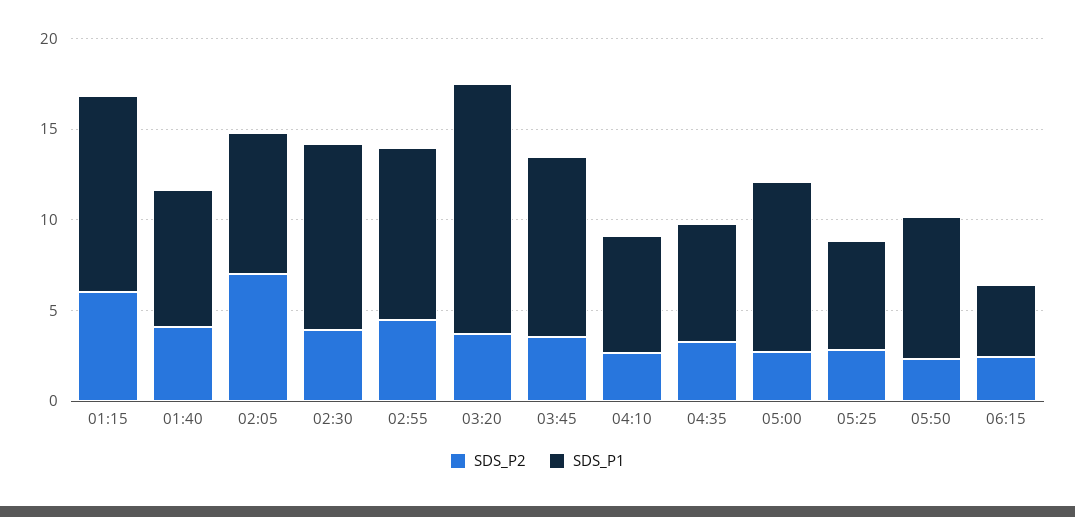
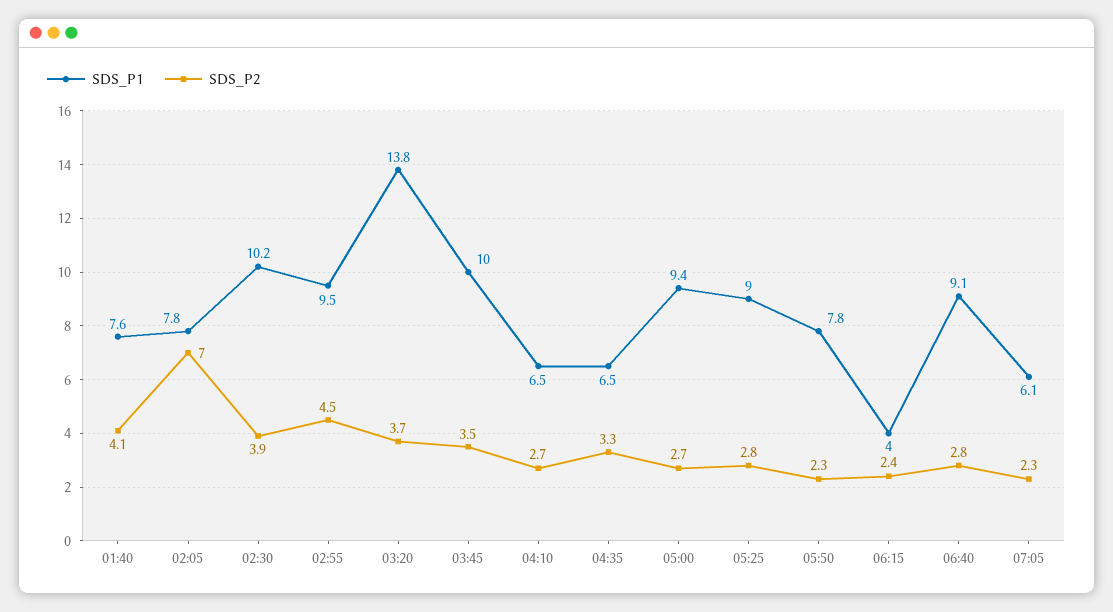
SDS_P2, 01:15: 6 -> none
SDS_P1, 01:15: 11 -> none
SDS_P1, 05:25: 6 -> 9
SDS_P1, 06:40: none -> 9.1
SDS_P2, 06:40: none -> 2.8
SDS_P1, 07:05: none -> 6.1
SDS_P2, 07:05: none -> 2.3

